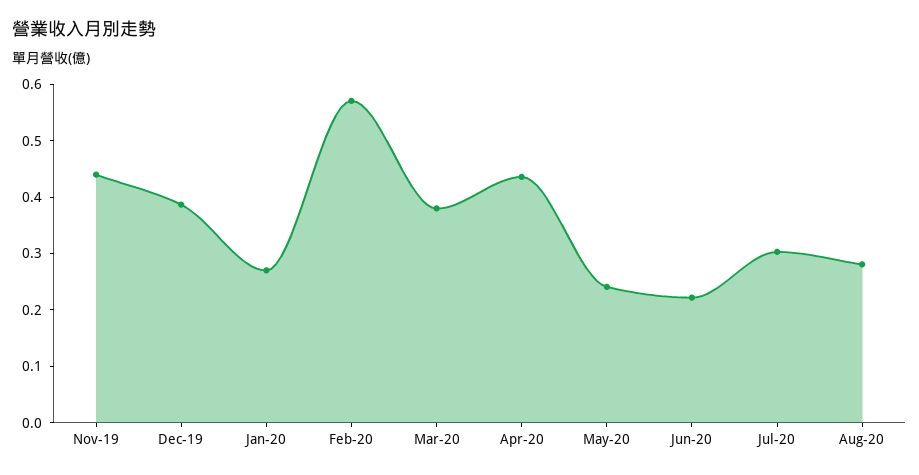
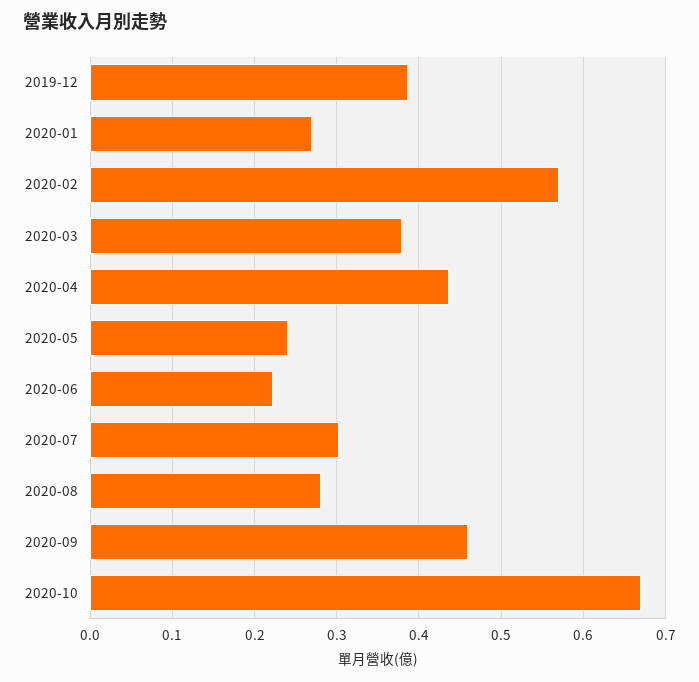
Nov-19: 0.44 -> none
2020-09: none -> 0.46
2020-10: none -> 0.67

